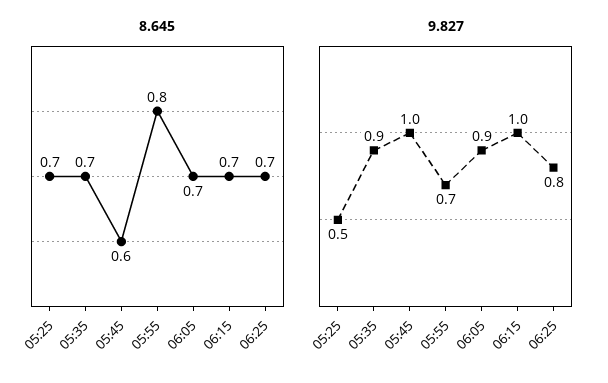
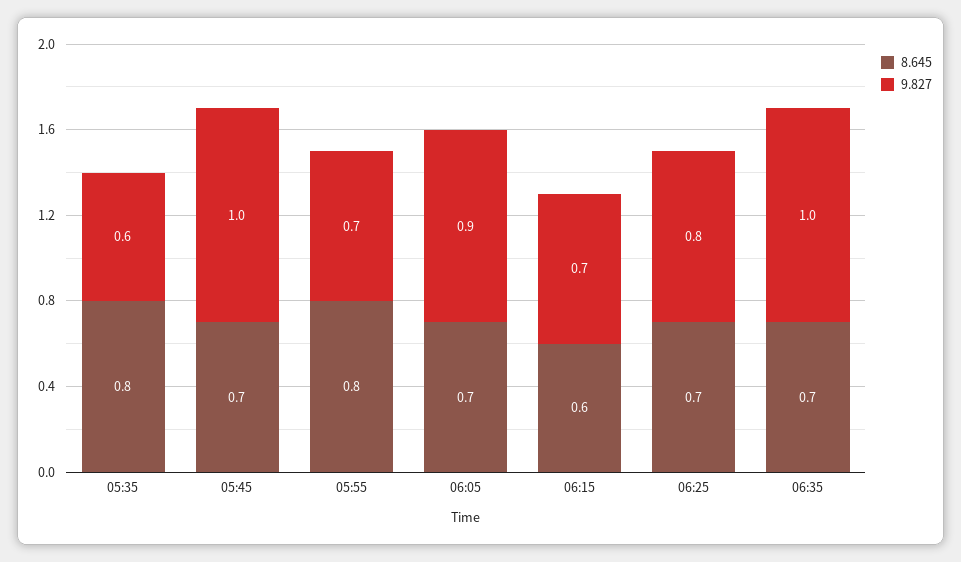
8.645, 05:25: 0.7 -> none
8.645, 05:35: 0.7 -> 0.8
8.645, 05:45: 0.6 -> 0.7
8.645, 06:15: 0.7 -> 0.6
9.827, 05:25: 0.5 -> none
9.827, 05:35: 0.9 -> 0.6
9.827, 06:15: 1 -> 0.7
8.645, 06:35: none -> 0.7
9.827, 06:35: none -> 1

